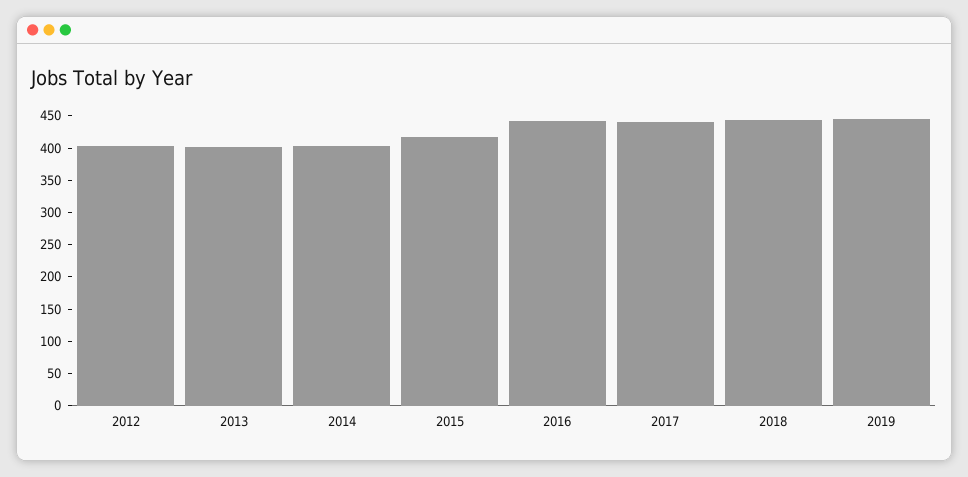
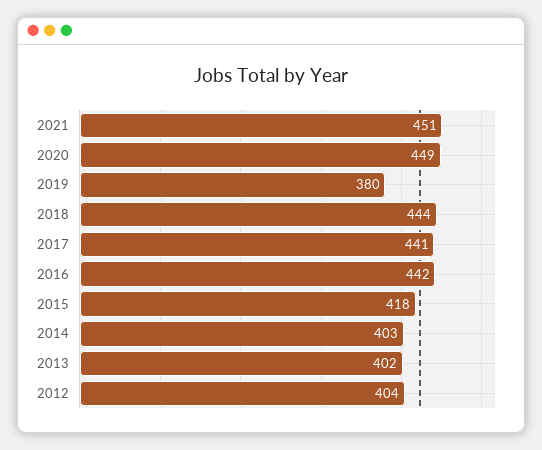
2019: 450 -> 380
2021: none -> 451
2020: none -> 449

